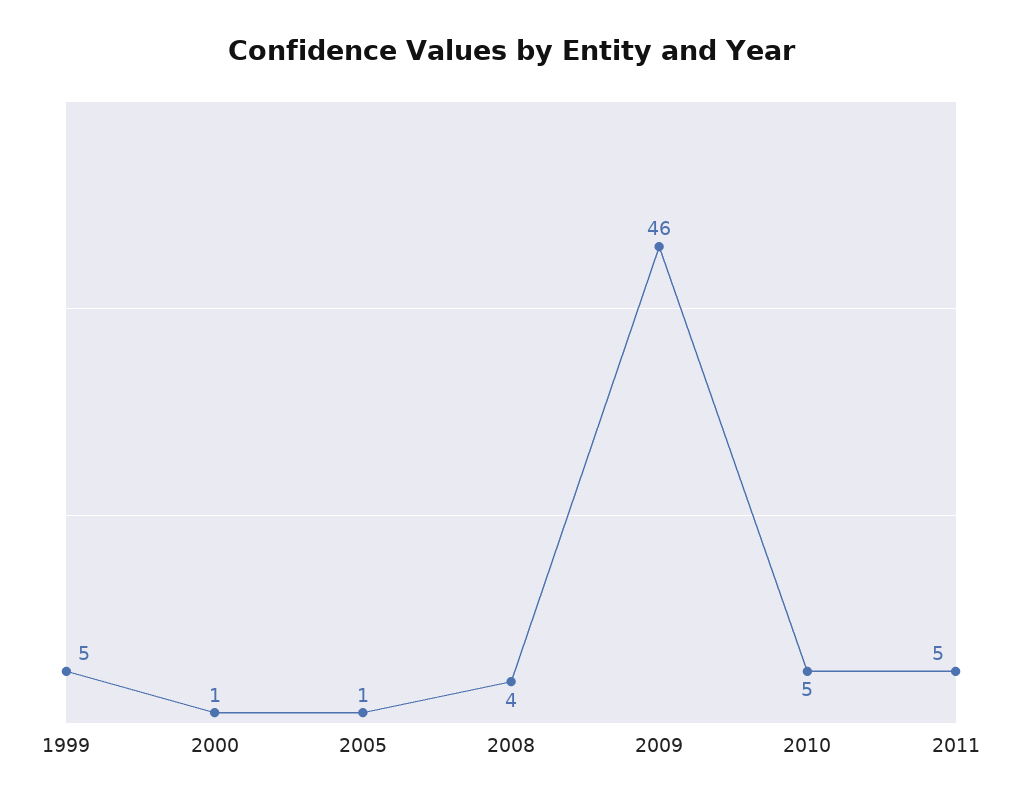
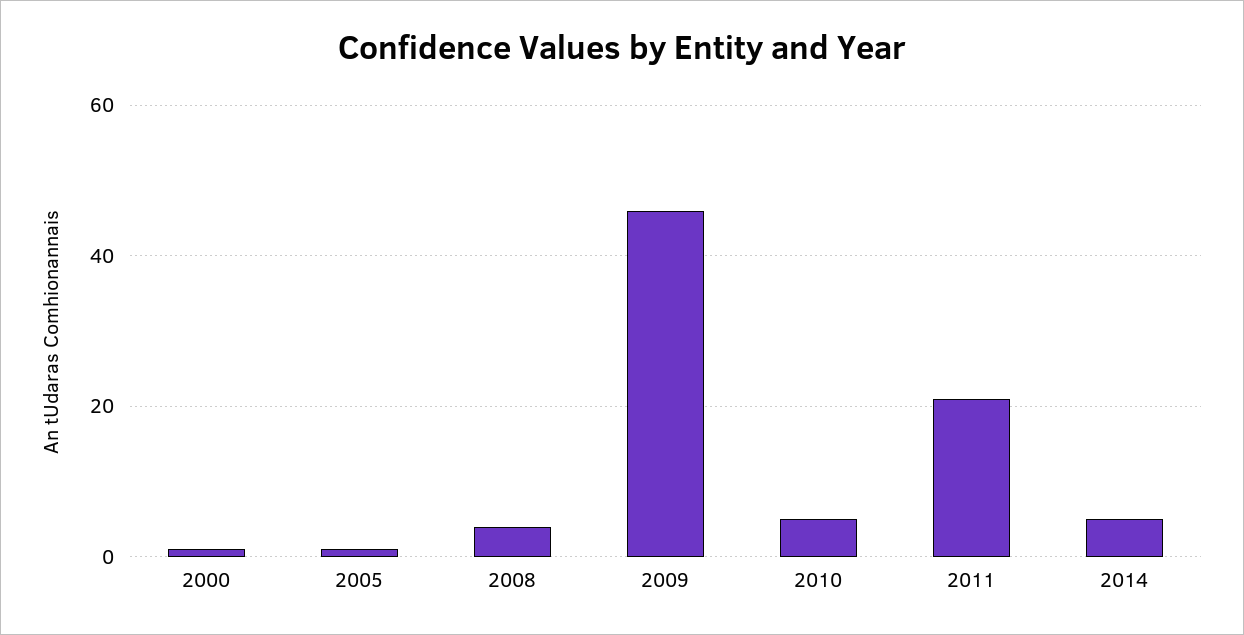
1999: 5 -> none
2011: 5 -> 20
2014: none -> 5

